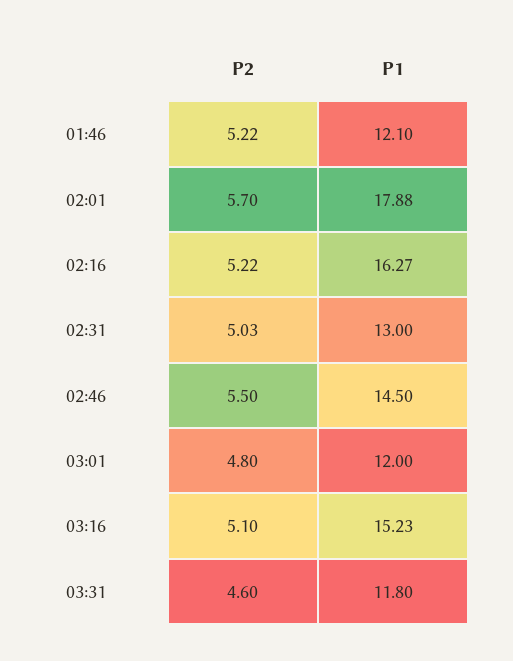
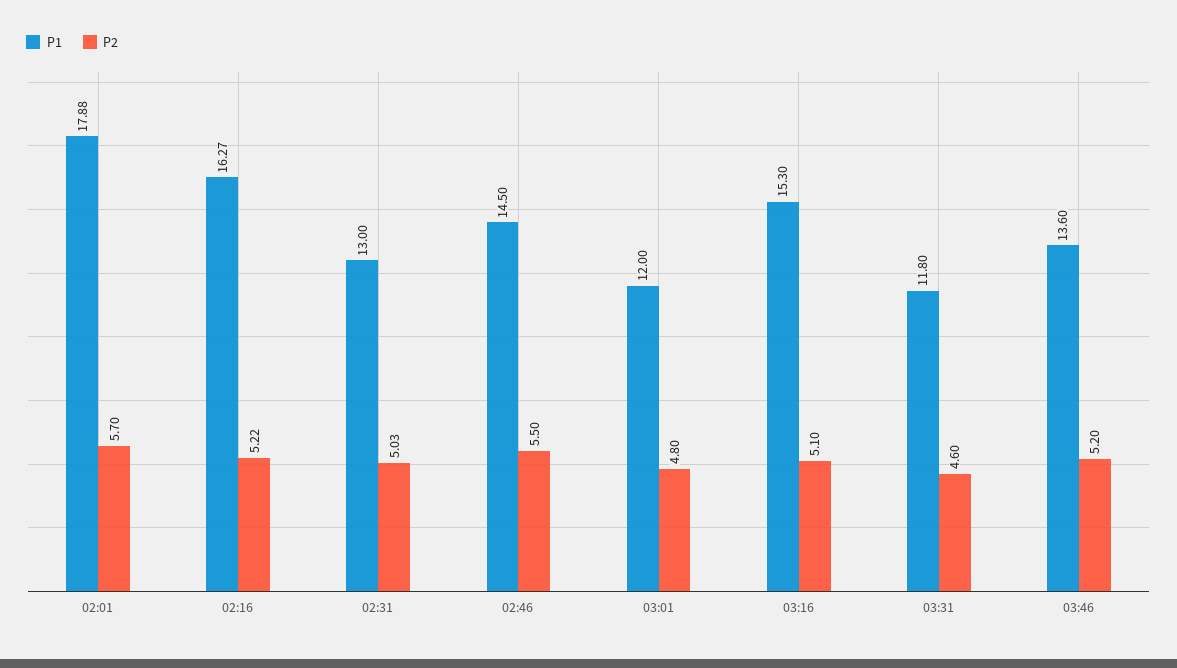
P2, 01:46: 5.22 -> none
P1, 01:46: 12.1 -> none
P1, 03:16: 15.23 -> 15.3
P1, 03:46: none -> 13.6
P2, 03:46: none -> 5.2

